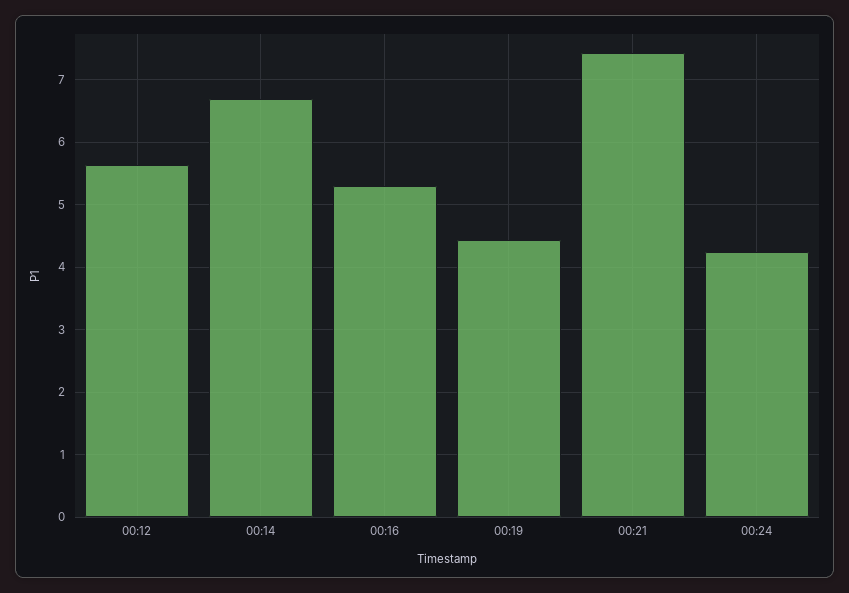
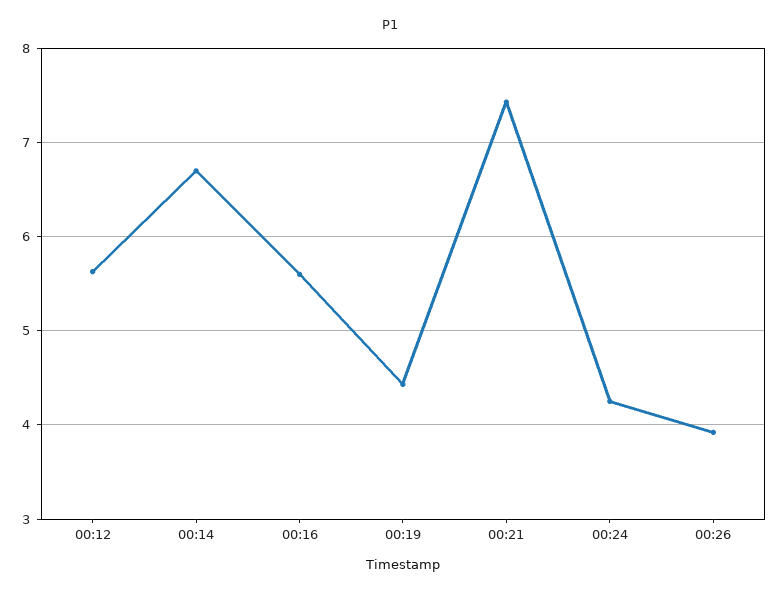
00:16: 5.3 -> 5.6
00:26: none -> 3.9

